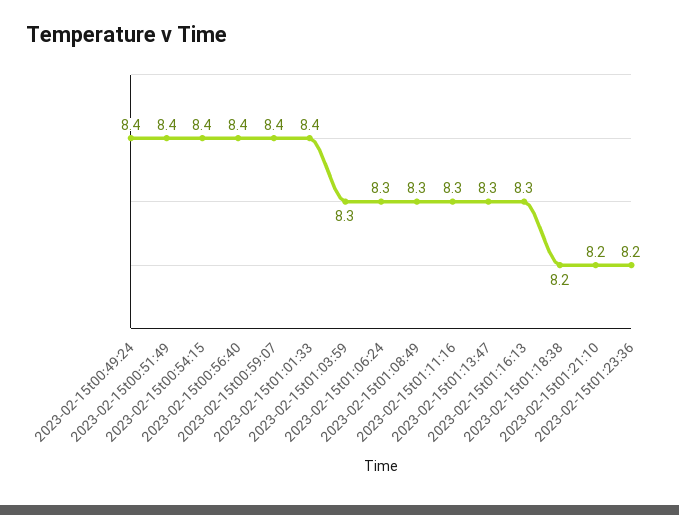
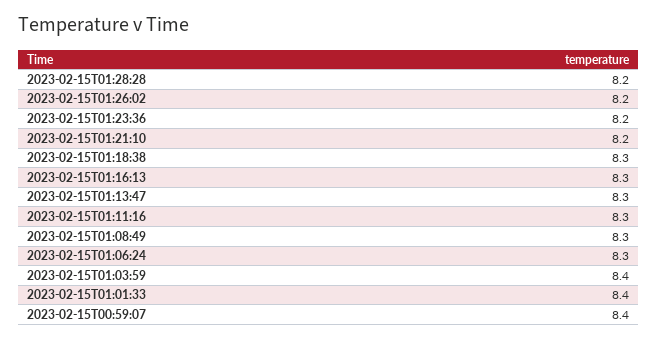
2023-02-15t00:49:24: 8.4 -> none
2023-02-15t00:51:49: 8.4 -> none
2023-02-15t00:54:15: 8.4 -> none
2023-02-15t00:56:40: 8.4 -> none
2023-02-15t01:03:59: 8.3 -> 8.4
2023-02-15t01:18:38: 8.2 -> 8.3
2023-02-15T01:28:28: none -> 8.2
2023-02-15T01:26:02: none -> 8.2

